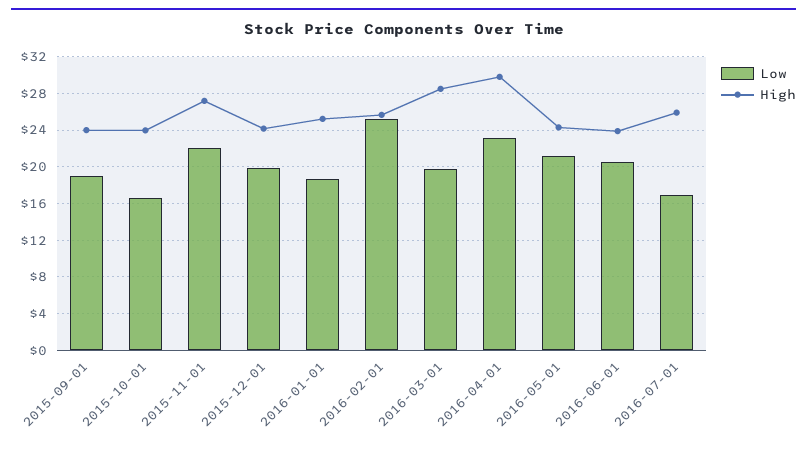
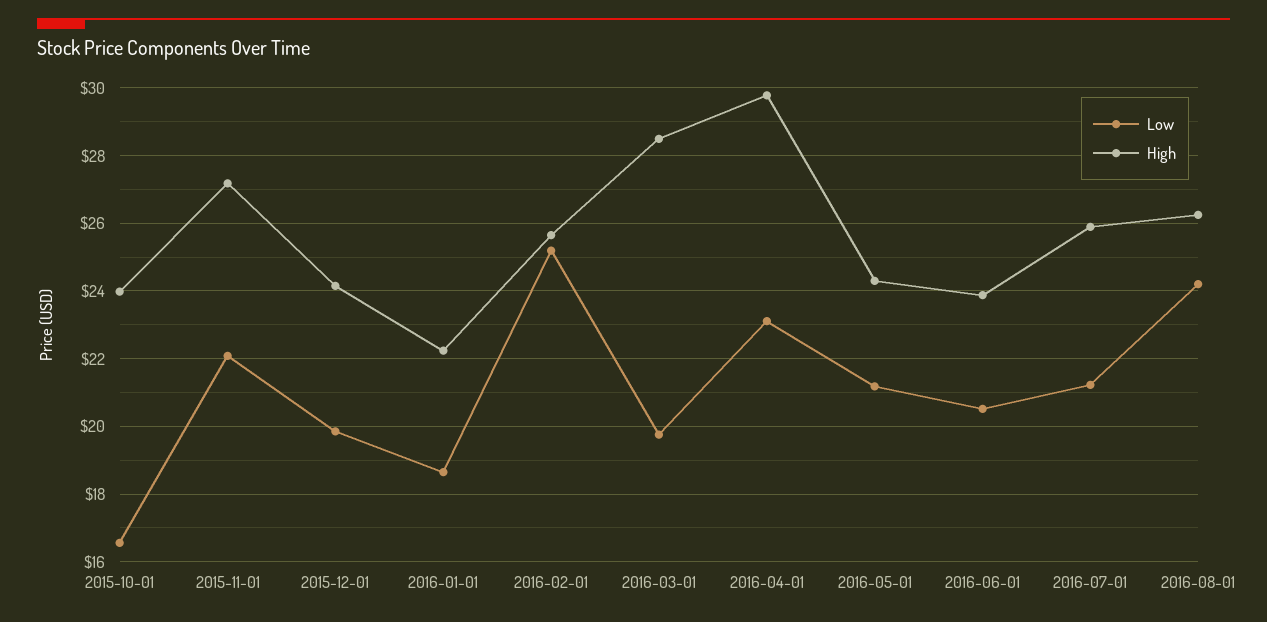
Low, 2015-09-01: 19 -> none
High, 2015-09-01: 24 -> none
High, 2016-01-01: 25 -> 22.2
Low, 2016-07-01: 17 -> 21.2
Low, 2016-08-01: none -> 24.2
High, 2016-08-01: none -> 26.2

